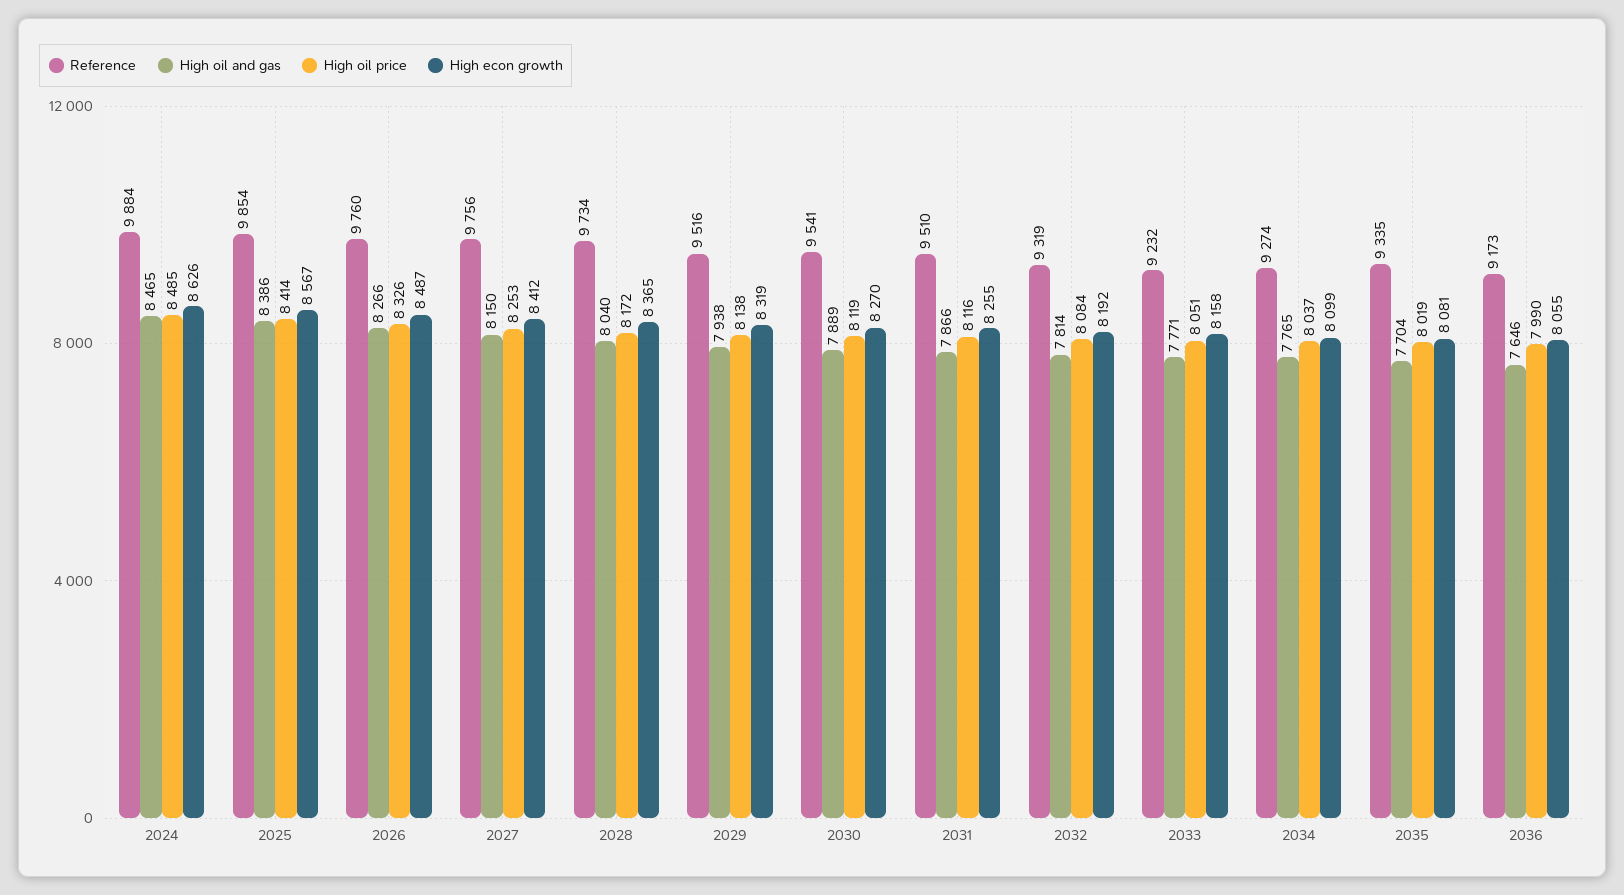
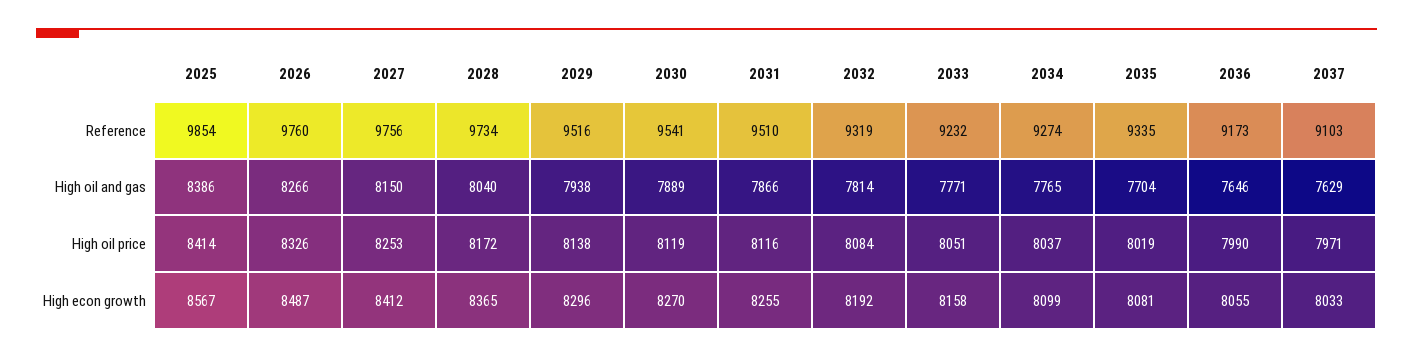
Reference, 2024: 9884 -> none
High oil and gas, 2024: 8465 -> none
High oil price, 2024: 8485 -> none
High econ growth, 2024: 8626 -> none
High econ growth, 2029: 8319 -> 8296
Reference, 2037: none -> 9103
High oil and gas, 2037: none -> 7629
High oil price, 2037: none -> 7971
High econ growth, 2037: none -> 8033

